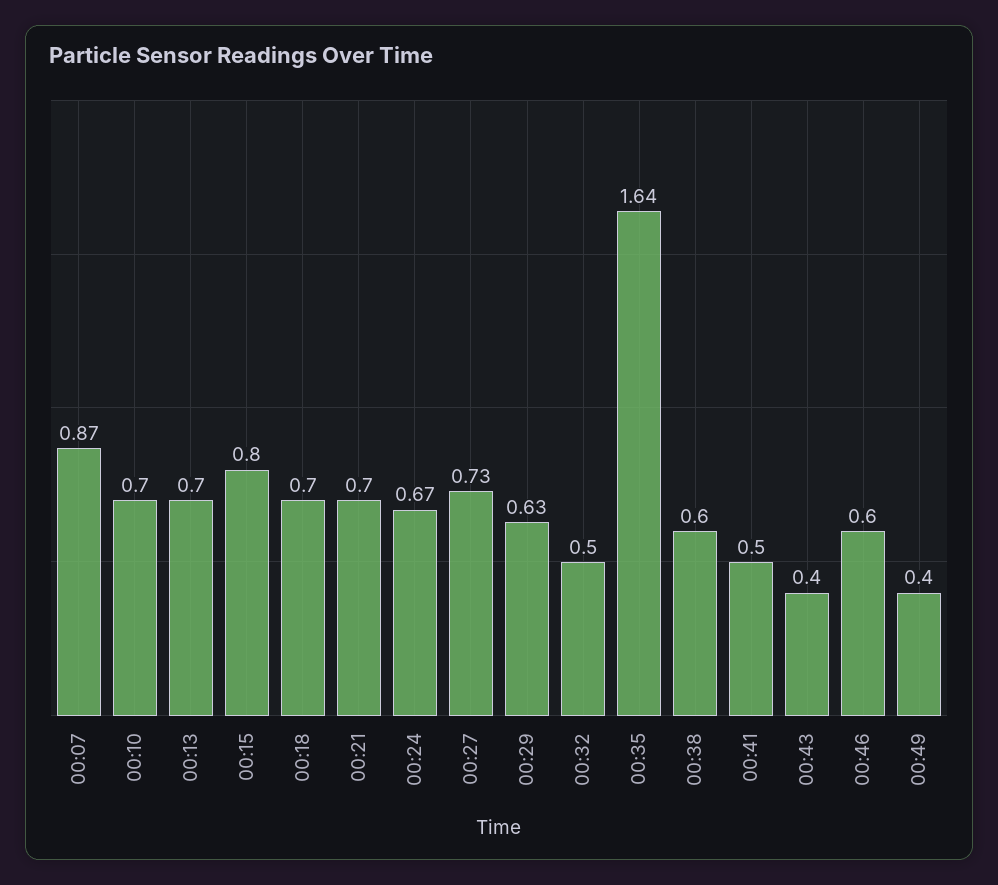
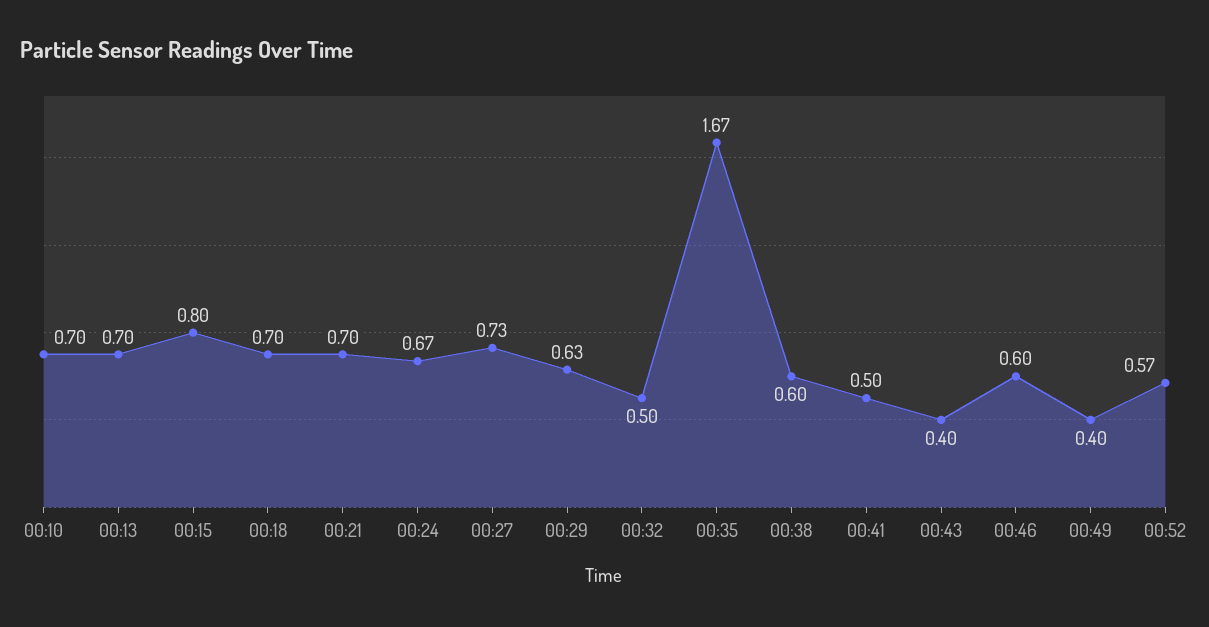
00:07: 0.87 -> none
00:35: 1.64 -> 1.67
00:52: none -> 0.57

